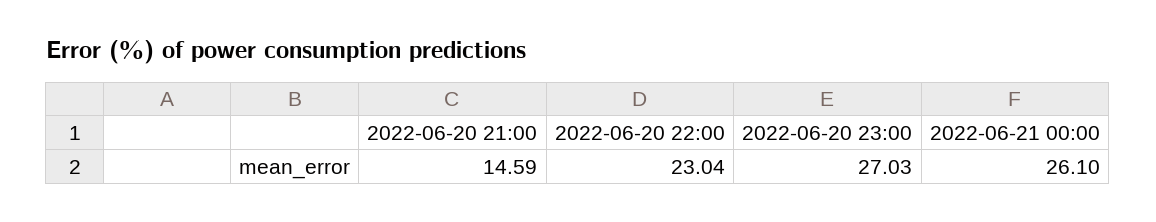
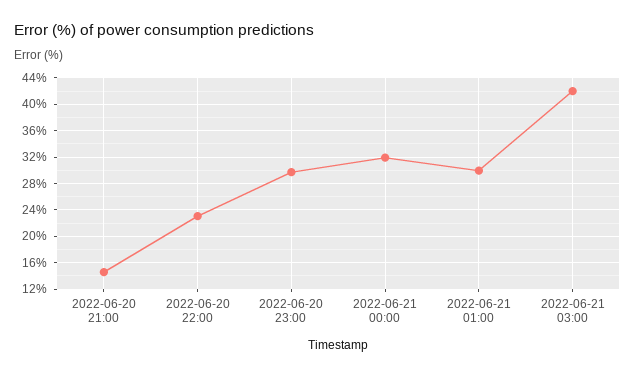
2022-06-20 23:00: 27.03 -> 30
2022-06-21 00:00: 26.1 -> 32
2022-06-21 01:00: none -> 30
2022-06-21 03:00: none -> 42

